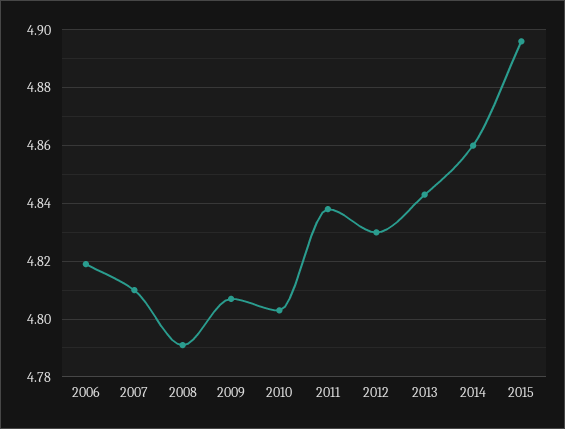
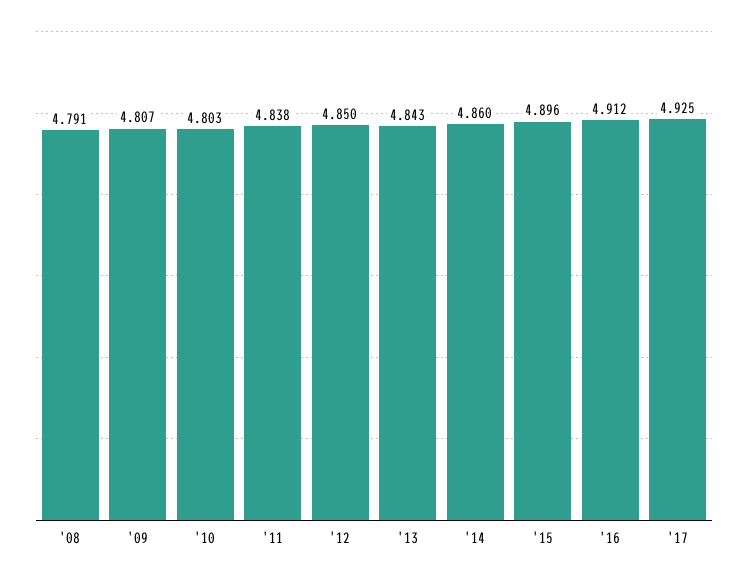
2006: 4.82 -> none
2007: 4.81 -> none
2012: 4.83 -> 4.85
'16: none -> 4.912
'17: none -> 4.925

